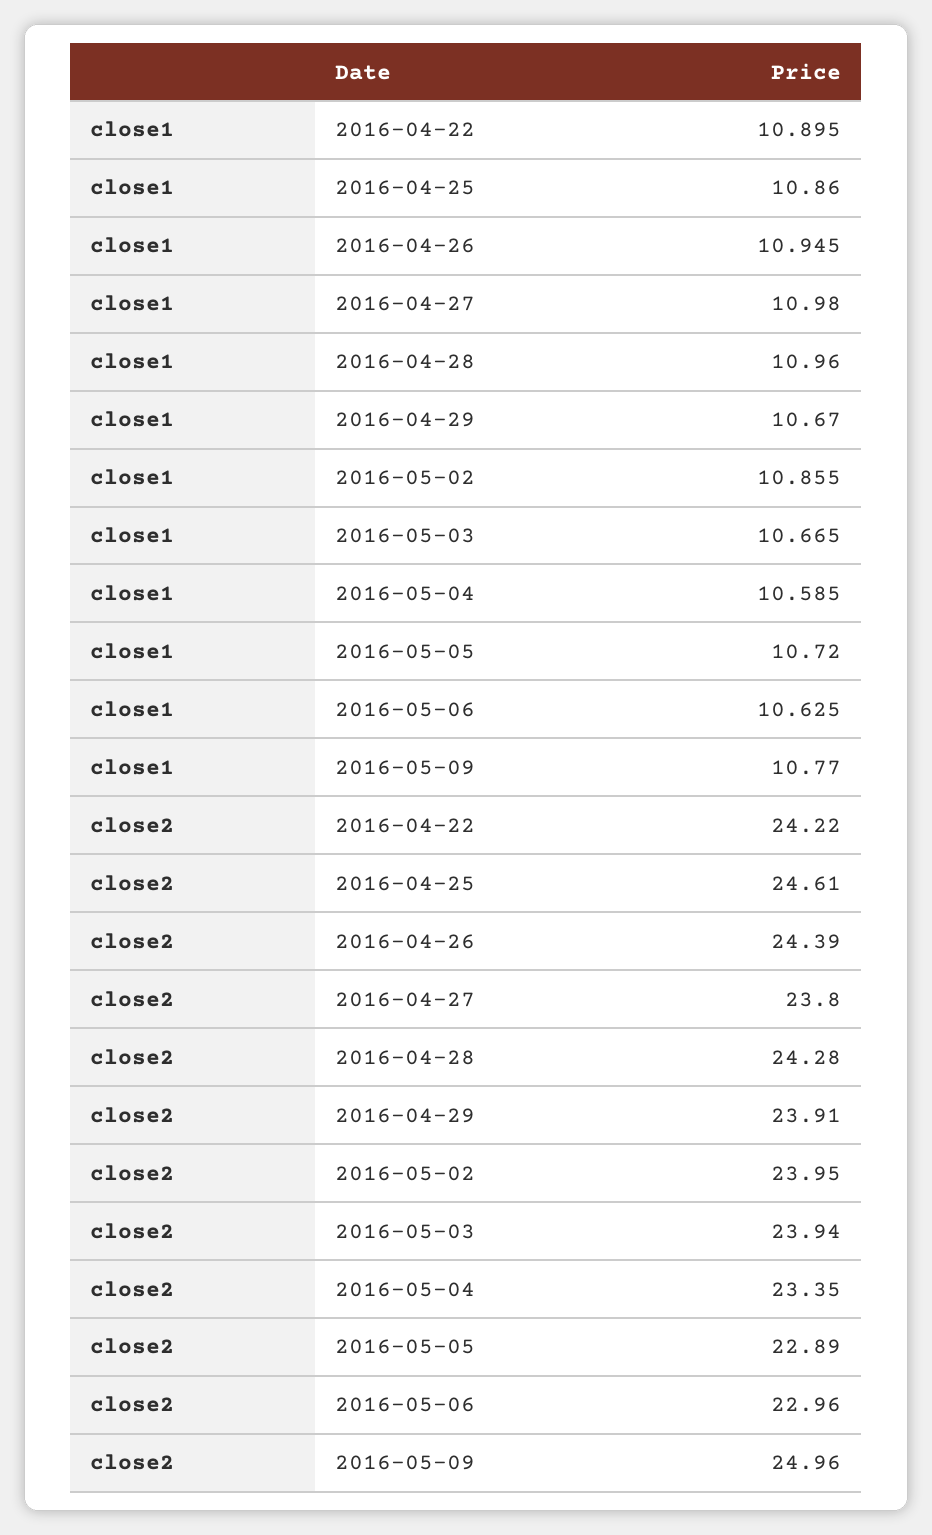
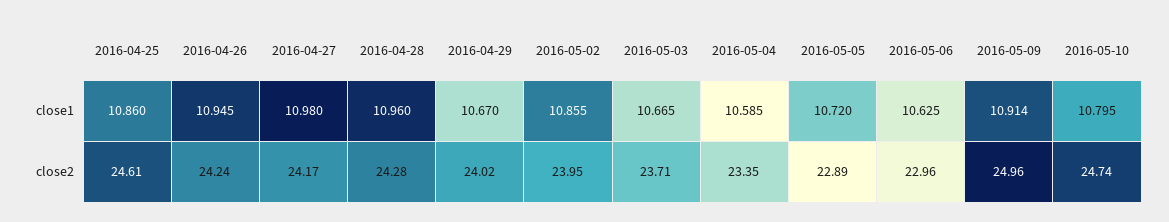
close1, 2016-04-22: 10.895 -> none
close1, 2016-05-09: 10.77 -> 10.914
close2, 2016-04-22: 24.22 -> none
close2, 2016-04-26: 24.39 -> 24.24
close2, 2016-04-27: 23.8 -> 24.17
close2, 2016-04-29: 23.91 -> 24.02
close2, 2016-05-03: 23.94 -> 23.71
close1, 2016-05-10: none -> 10.795
close2, 2016-05-10: none -> 24.74

